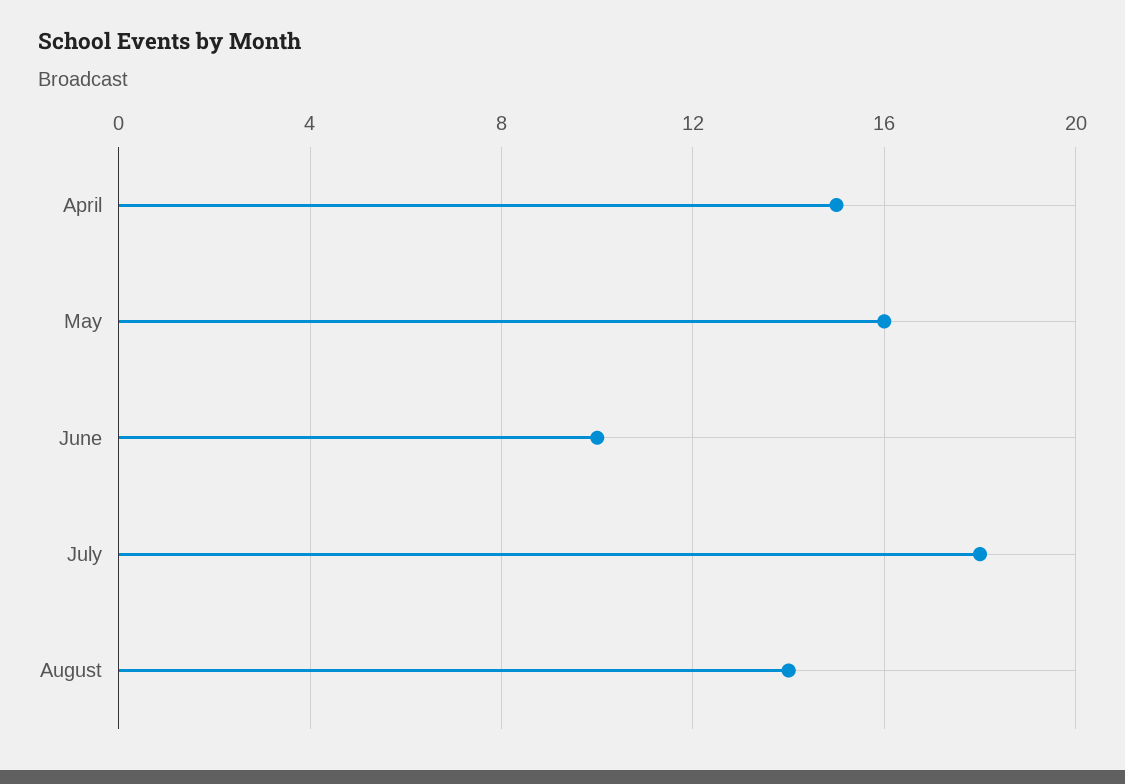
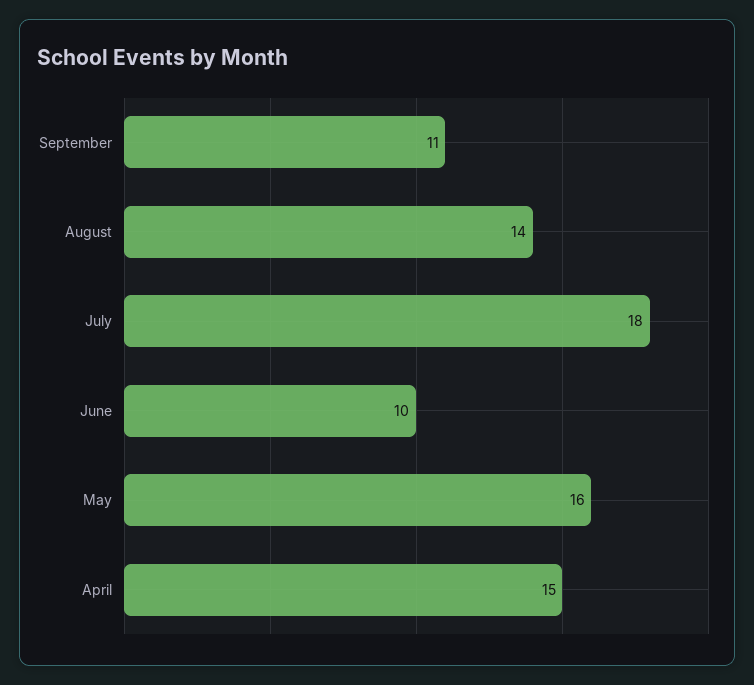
September: none -> 11

